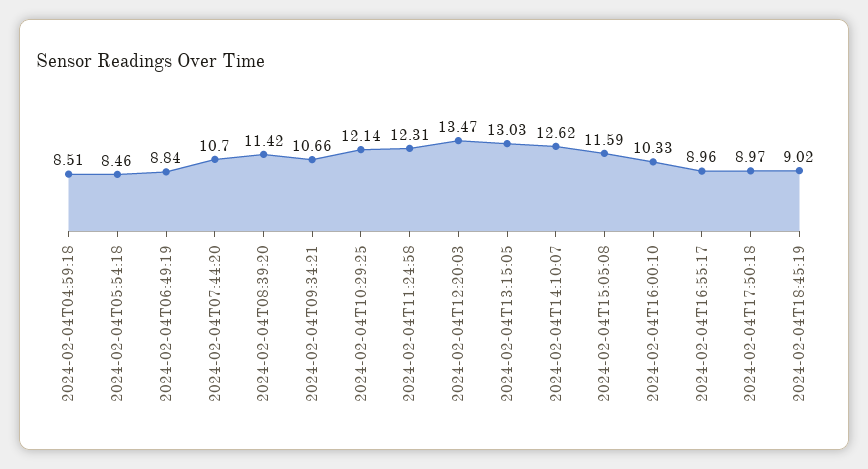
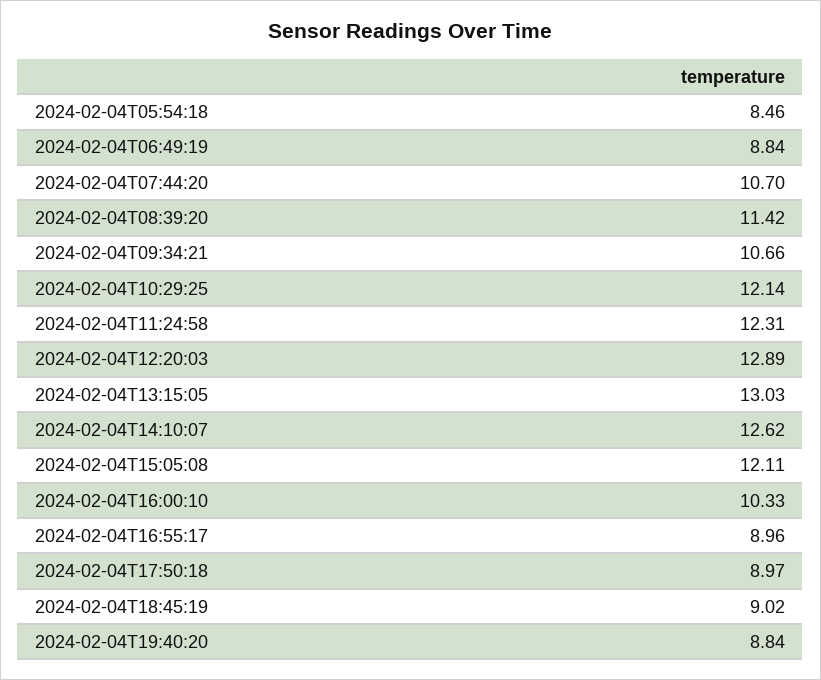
2024-02-04T04:59:18: 8.51 -> none
2024-02-04T12:20:03: 13.47 -> 12.89
2024-02-04T15:05:08: 11.59 -> 12.11
2024-02-04T19:40:20: none -> 8.84

